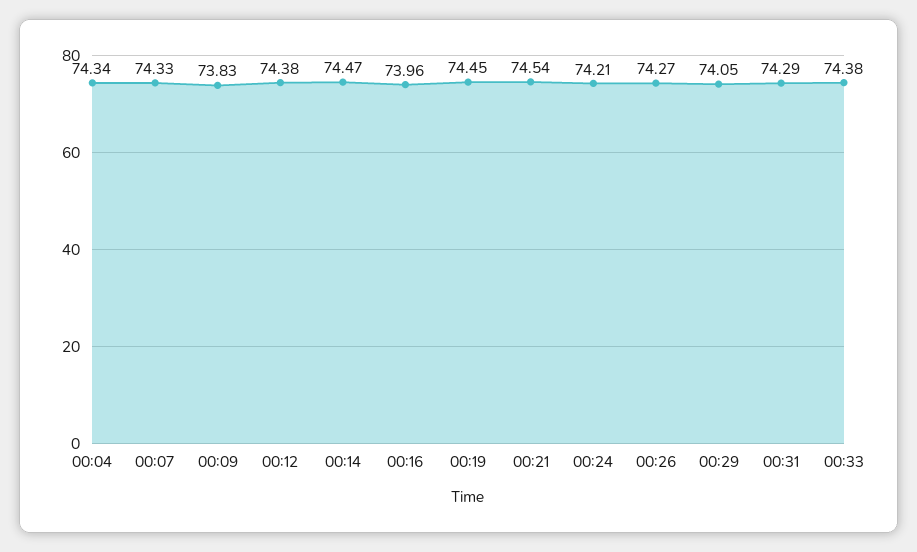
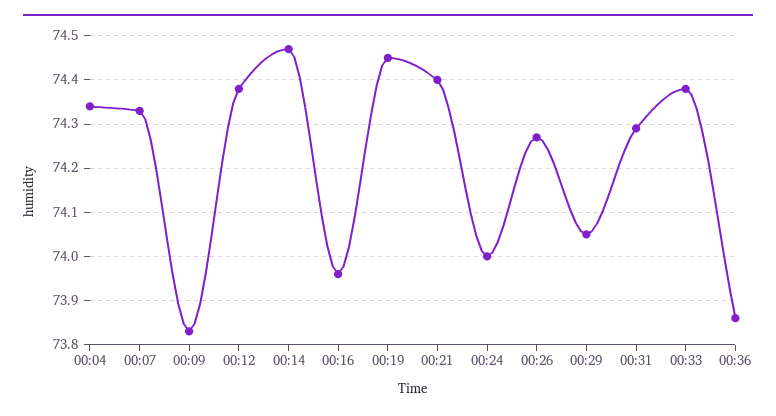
00:21: 74.54 -> 74.4
00:24: 74.21 -> 74
00:36: none -> 73.85

